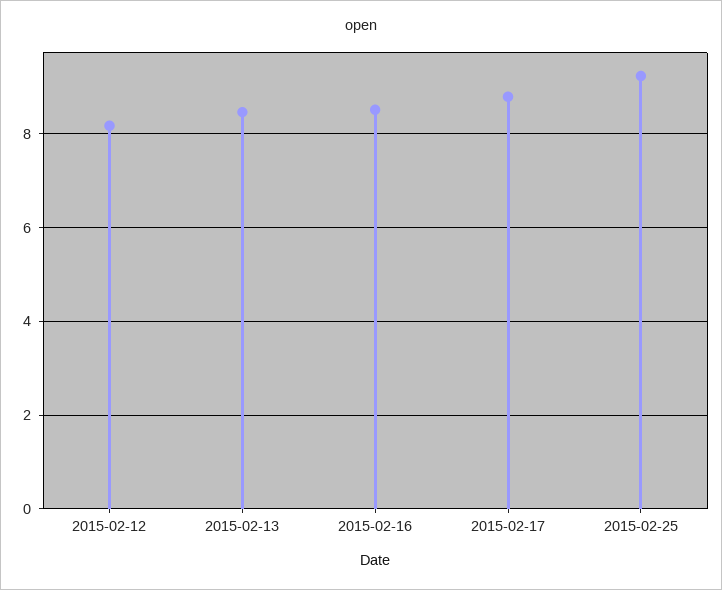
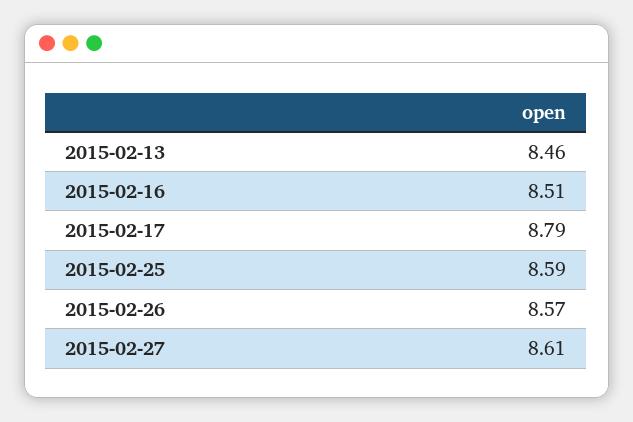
2015-02-12: 8.2 -> none
2015-02-25: 9.2 -> 8.59
2015-02-26: none -> 8.57
2015-02-27: none -> 8.61

